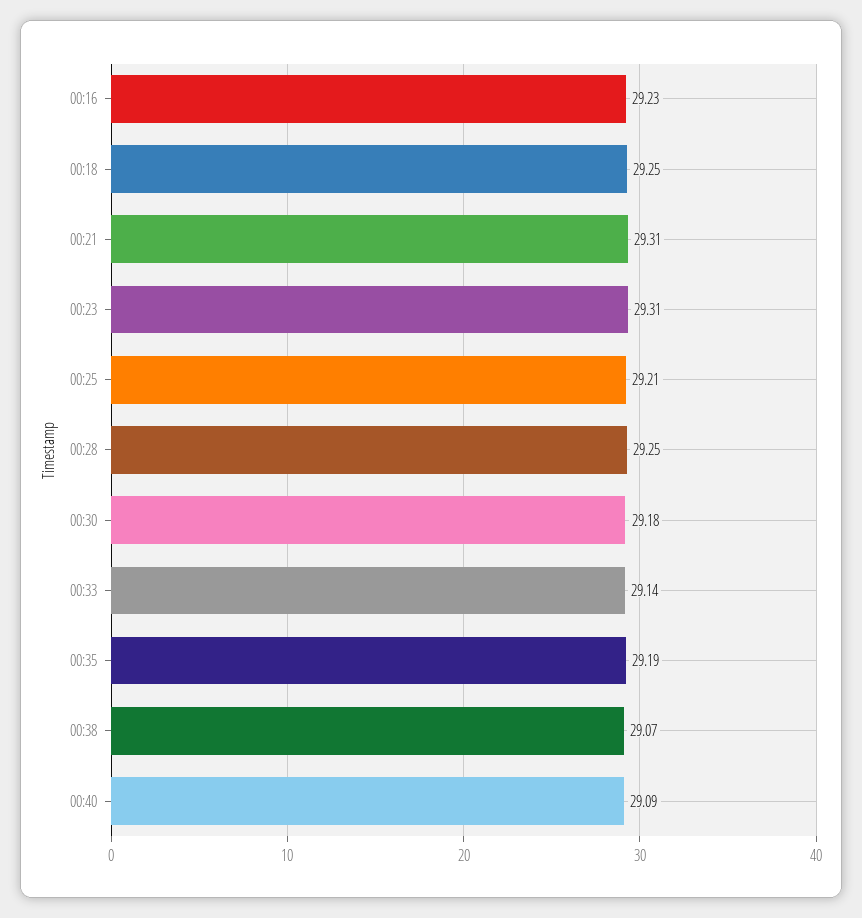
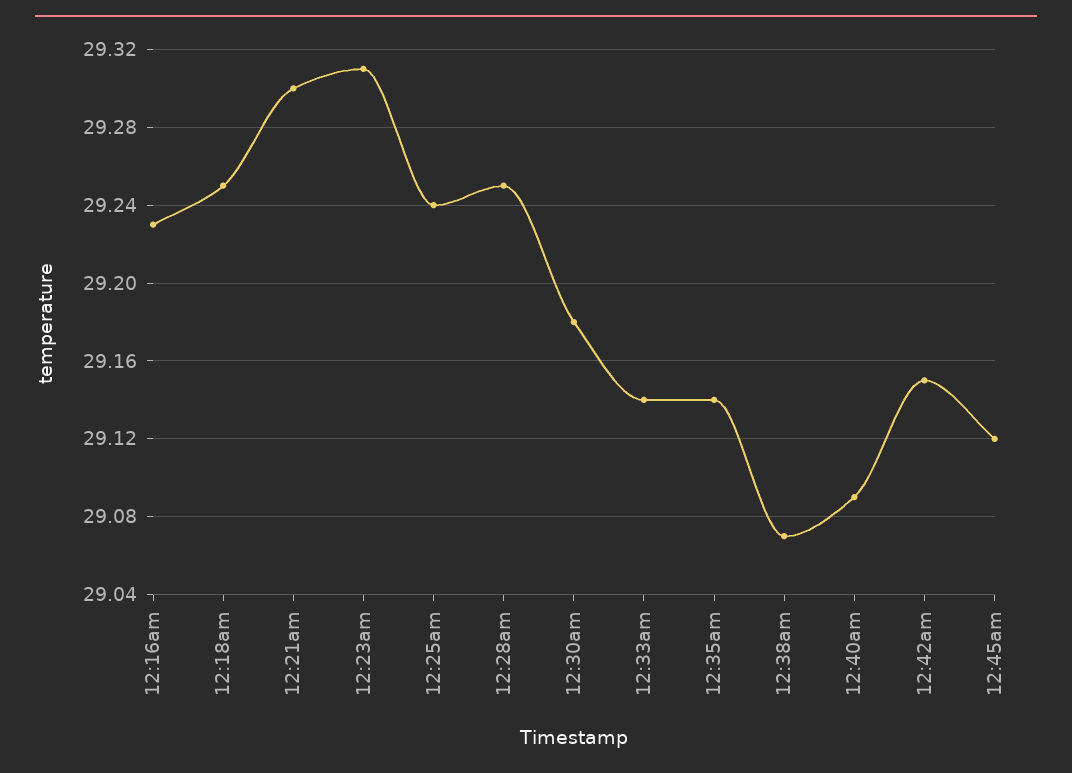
00:21: 29.31 -> 29.3
00:25: 29.21 -> 29.24
00:35: 29.19 -> 29.14
12:42am: none -> 29.15
12:45am: none -> 29.12

